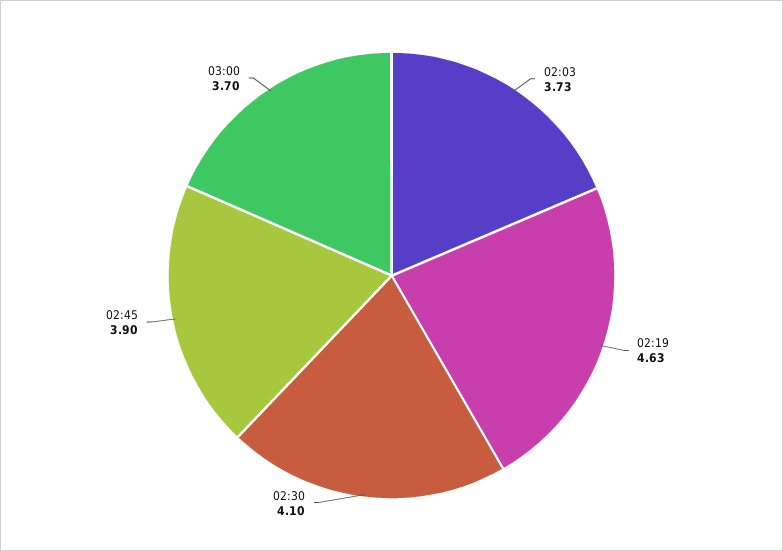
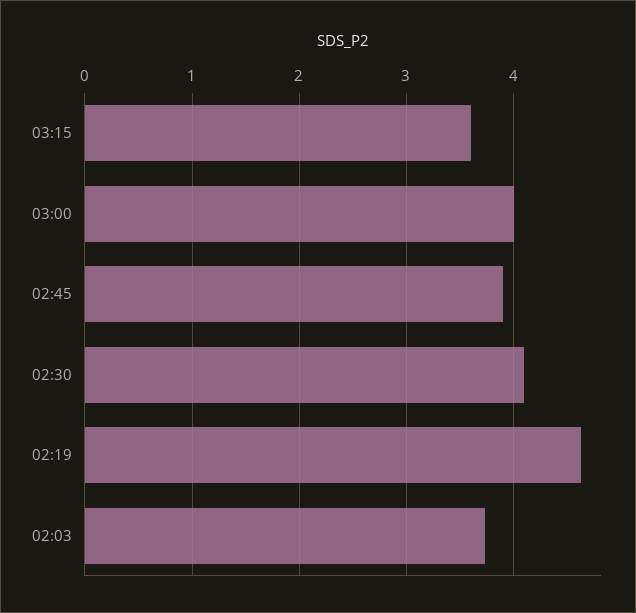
03:00: 3.7 -> 4
03:15: none -> 3.6

